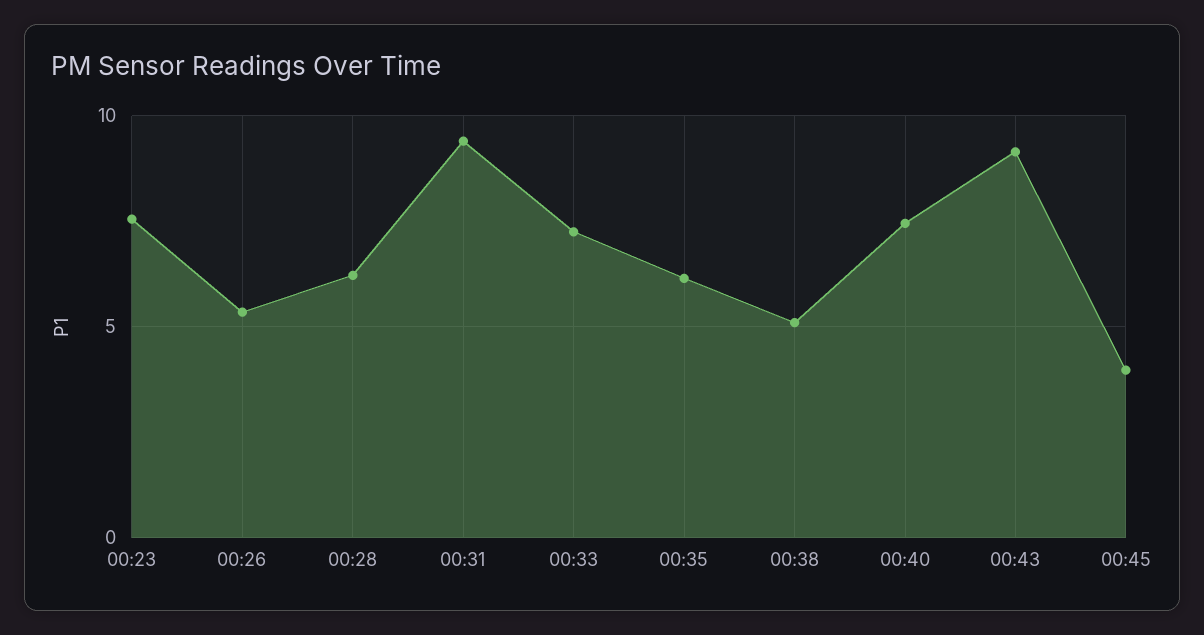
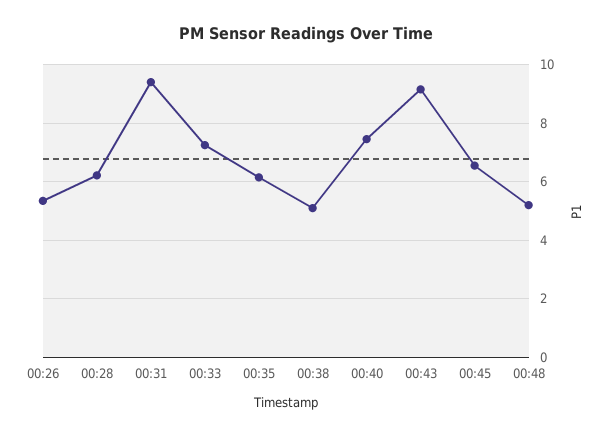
00:23: 7.5 -> none
00:45: 4 -> 6.5
00:48: none -> 5.25

